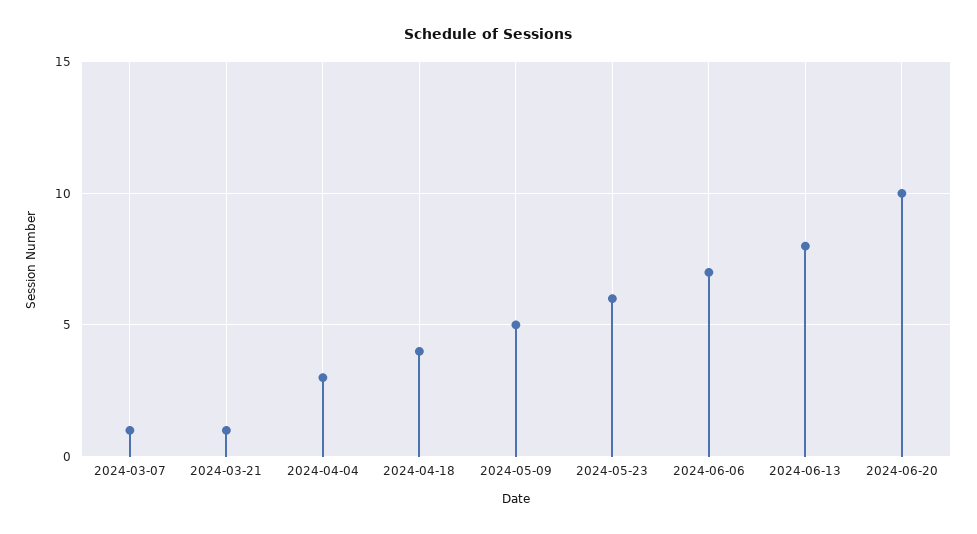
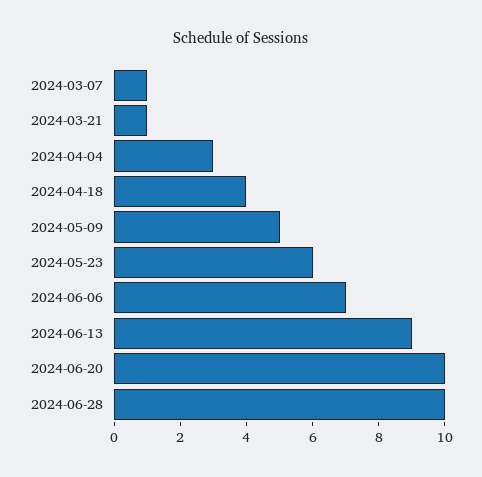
2024-06-13: 8 -> 9
2024-06-28: none -> 10

